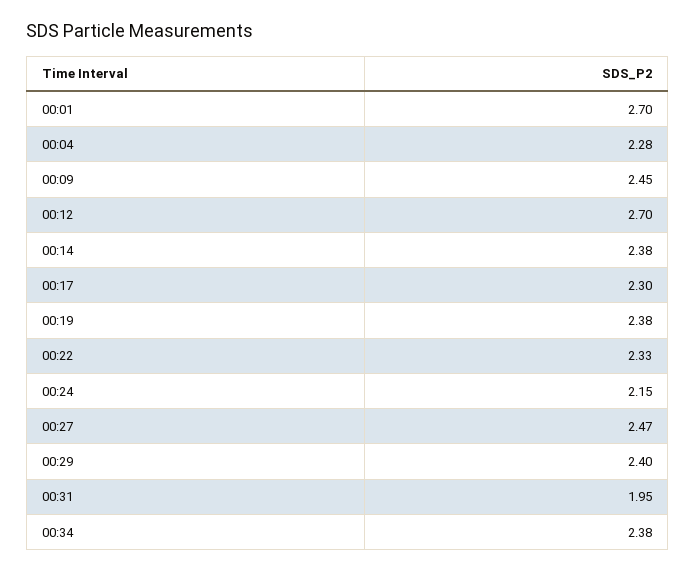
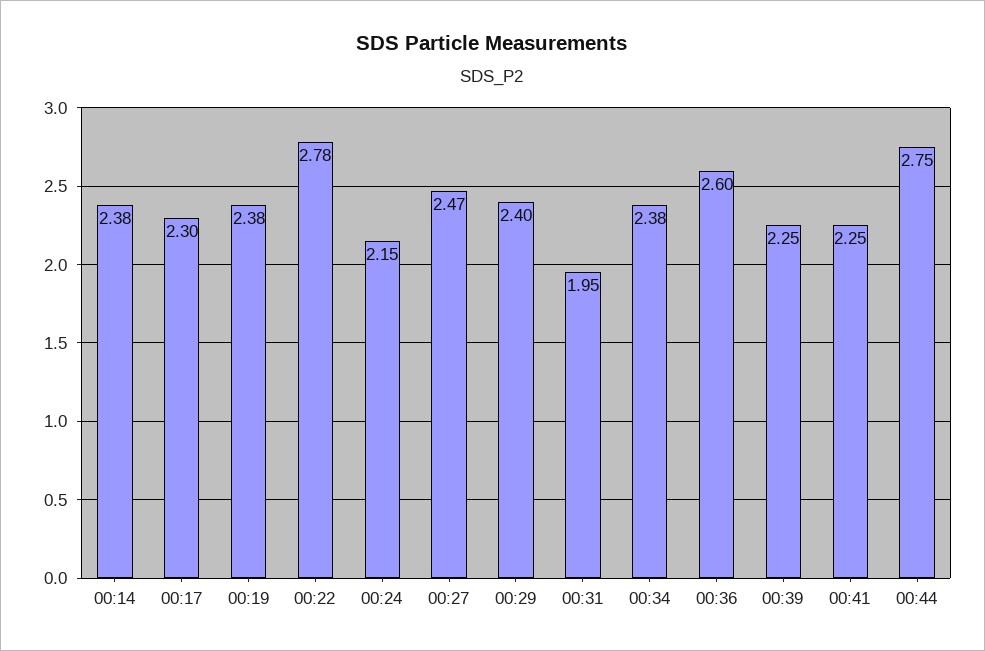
00:01: 2.7 -> none
00:04: 2.28 -> none
00:09: 2.45 -> none
00:12: 2.7 -> none
00:22: 2.33 -> 2.78
00:36: none -> 2.6
00:39: none -> 2.25
00:41: none -> 2.25
00:44: none -> 2.75

